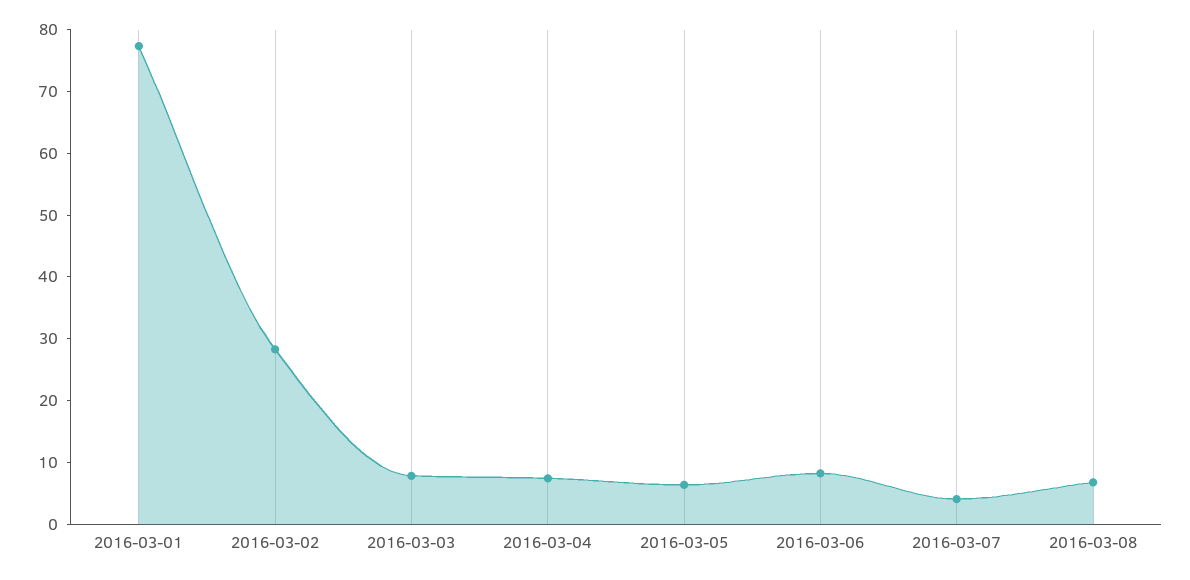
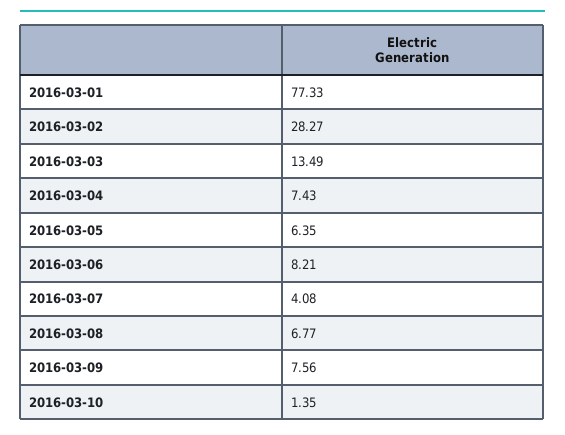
2016-03-03: 8 -> 13.49
2016-03-09: none -> 7.56
2016-03-10: none -> 1.35

